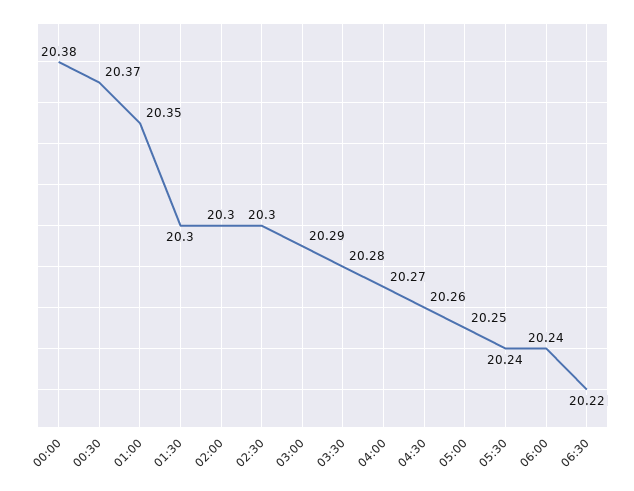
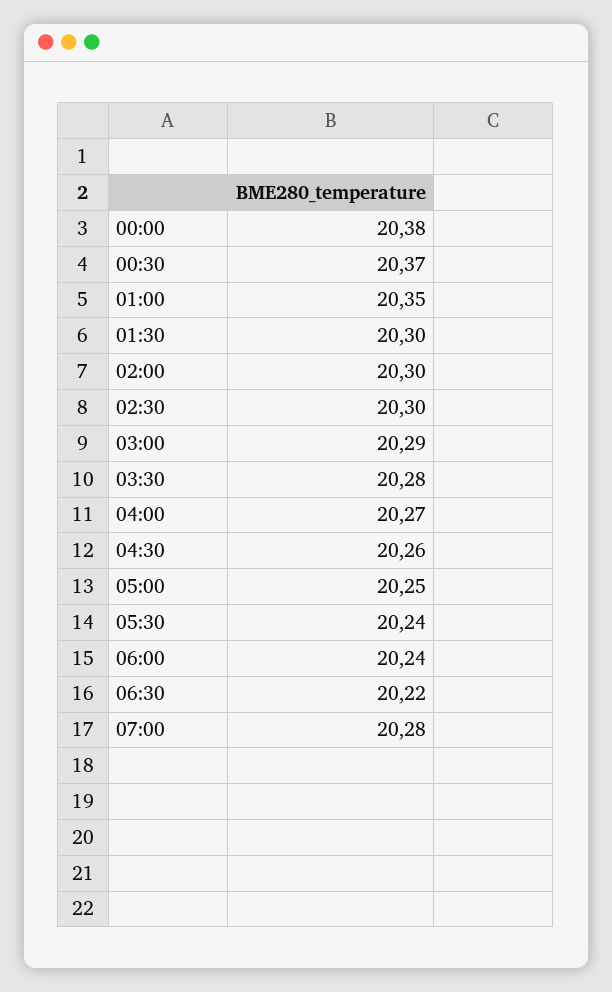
07:00: none -> 20.28

